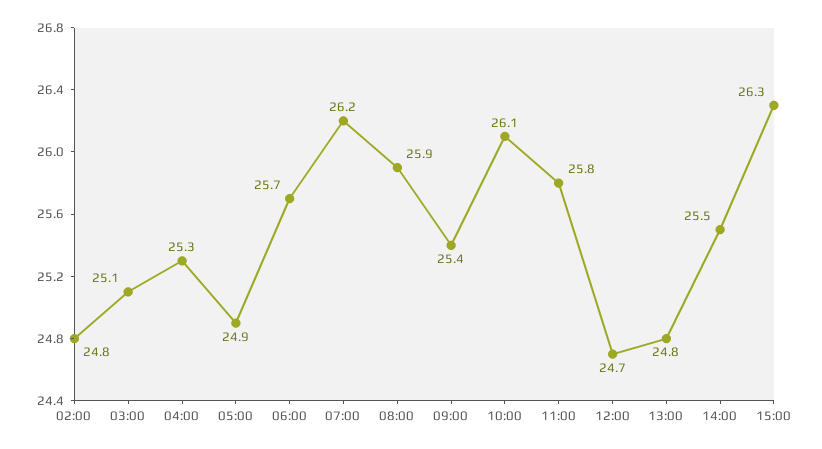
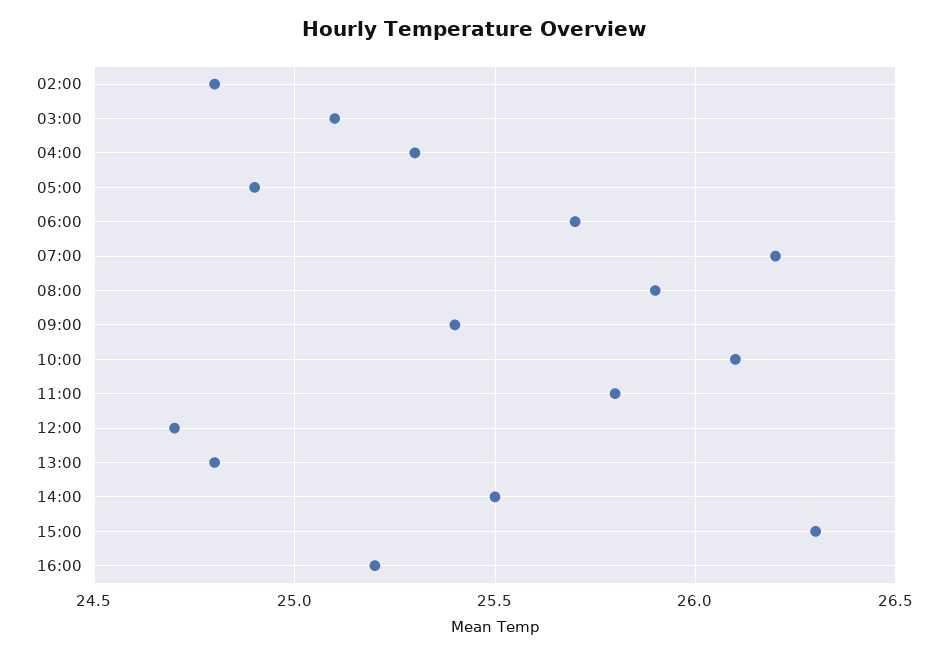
16:00: none -> 25.2

